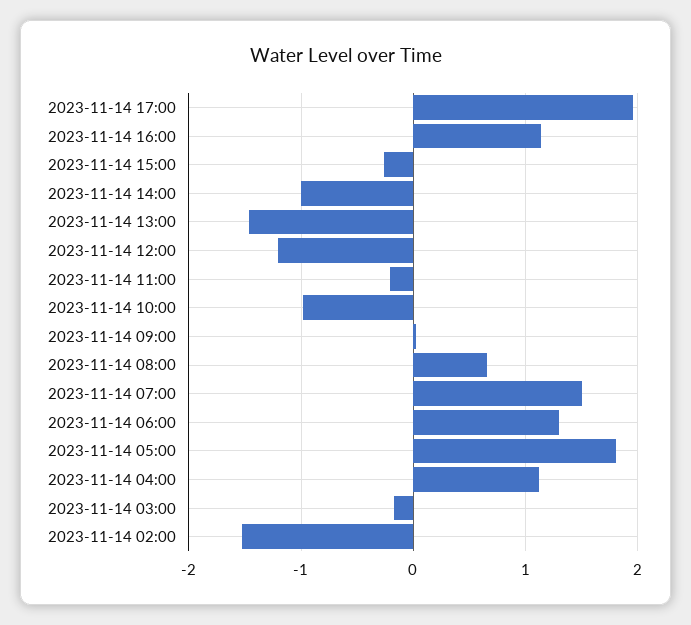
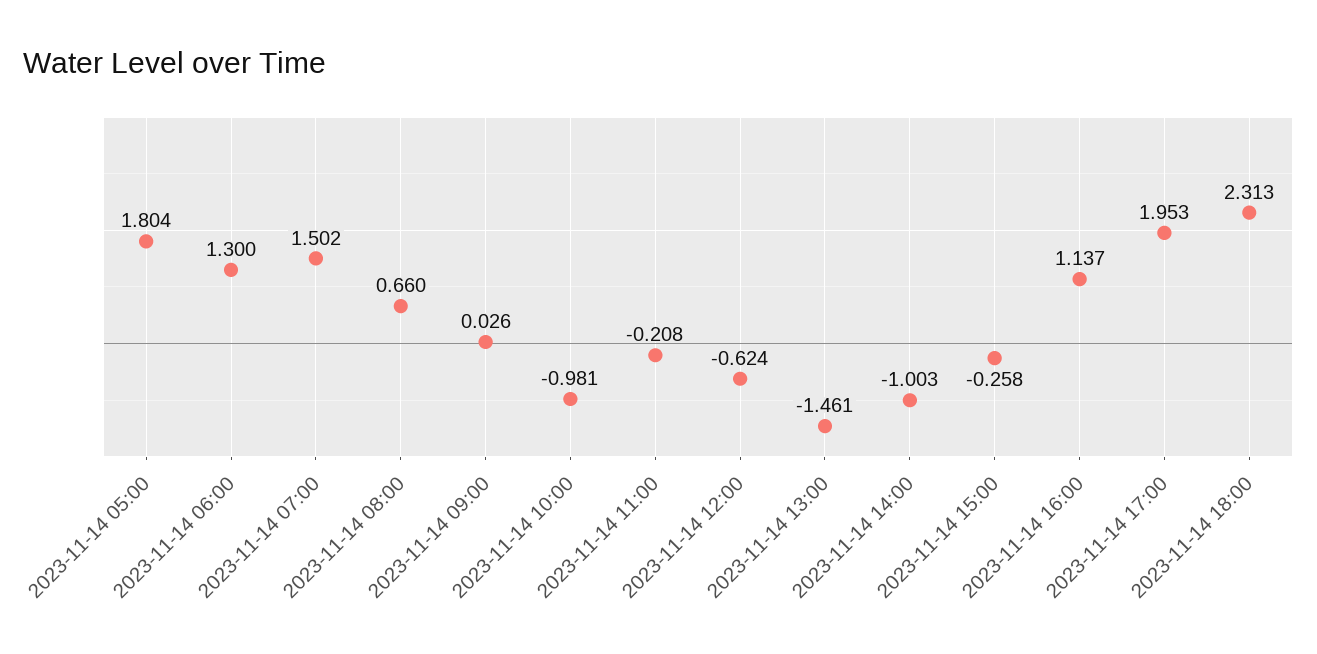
2023-11-14 12:00: -1.2 -> -0.624
2023-11-14 04:00: 1.1 -> none
2023-11-14 03:00: -0.2 -> none
2023-11-14 02:00: -1.5 -> none
2023-11-14 18:00: none -> 2.313

